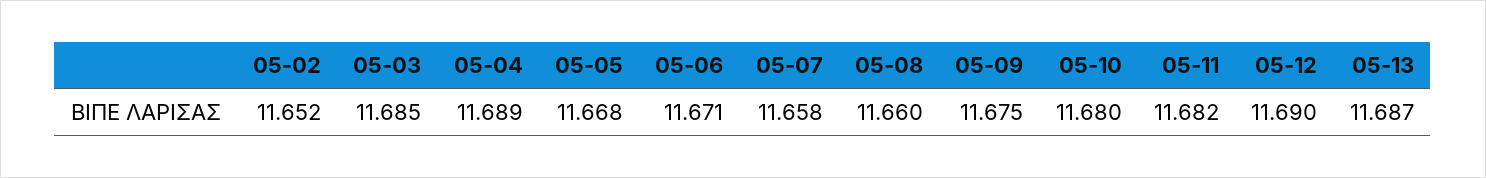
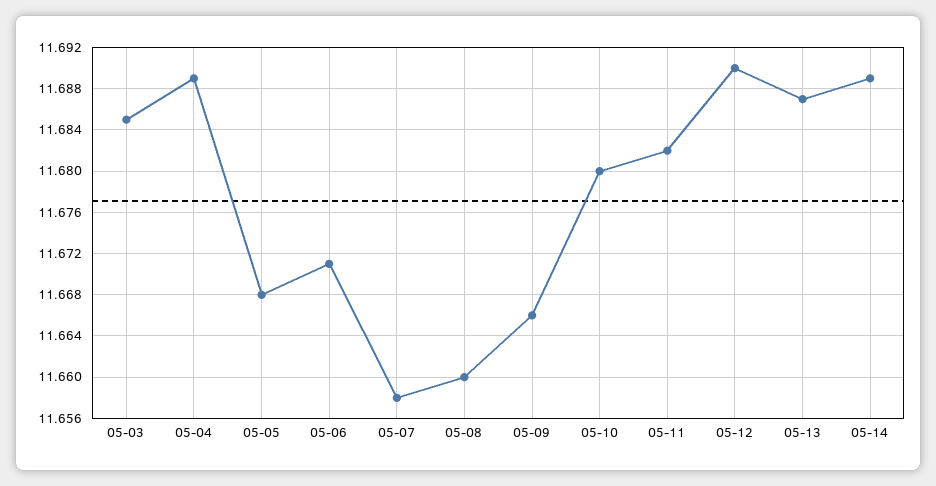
05-02: 11.652 -> none
05-09: 11.675 -> 11.666
05-14: none -> 11.689

